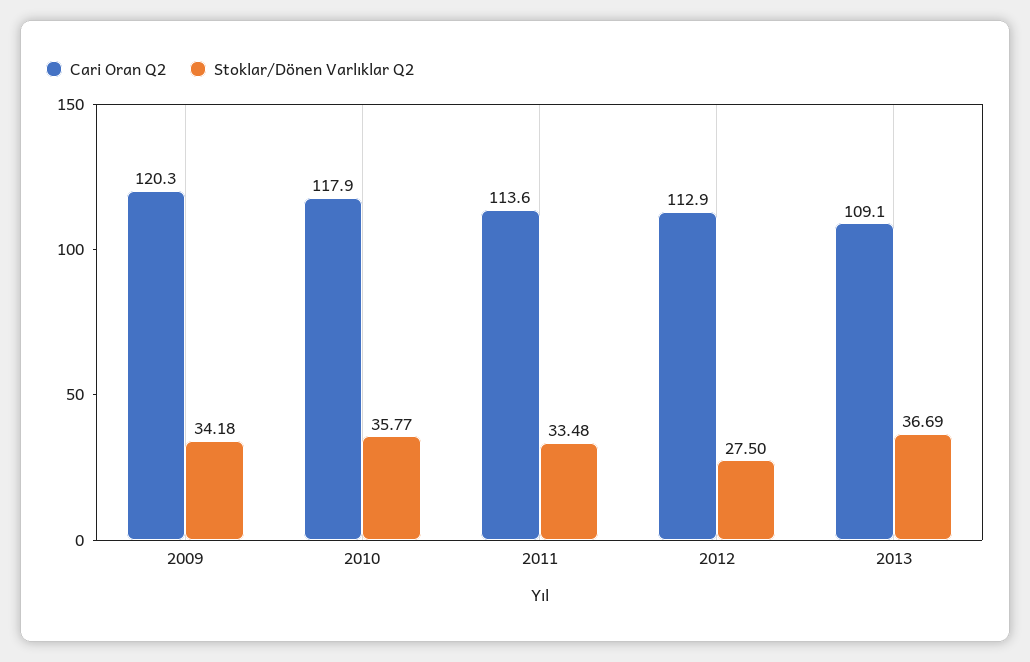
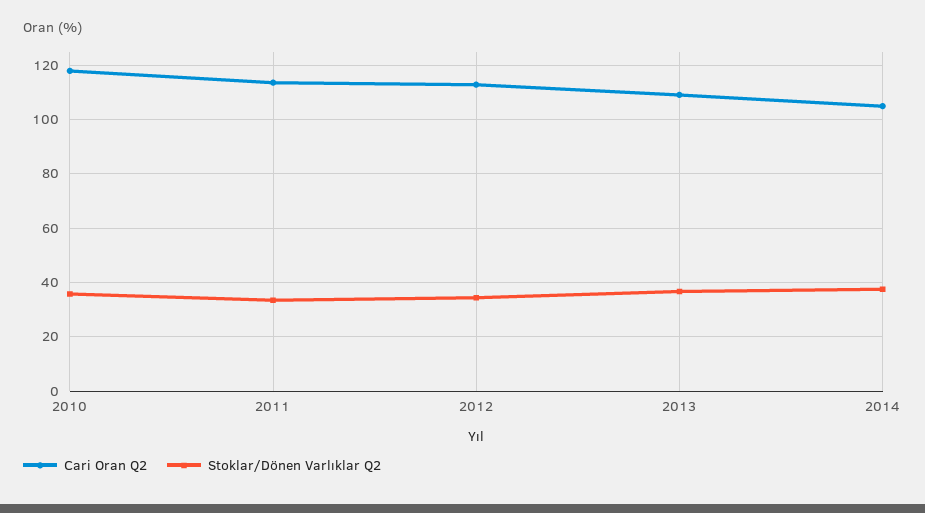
Cari Oran Q2, 2009: 120.3 -> none
Stoklar/Dönen Varlıklar Q2, 2009: 34.18 -> none
Stoklar/Dönen Varlıklar Q2, 2012: 27.5 -> 35
Cari Oran Q2, 2014: none -> 105
Stoklar/Dönen Varlıklar Q2, 2014: none -> 37.5

